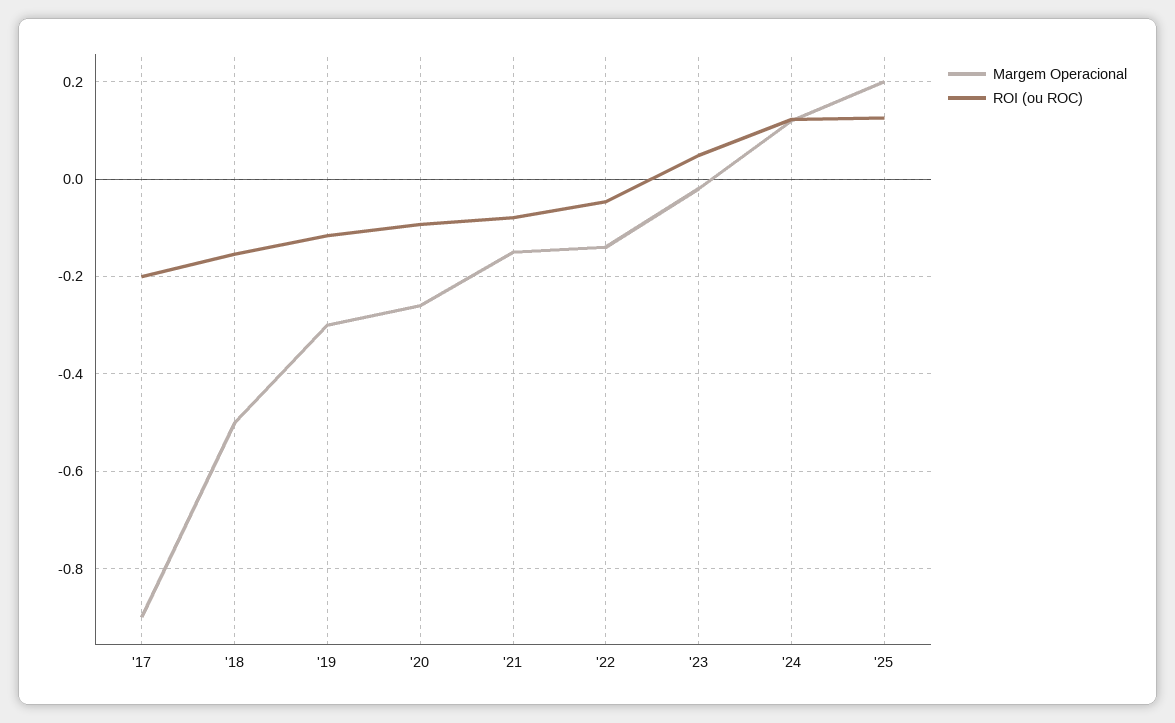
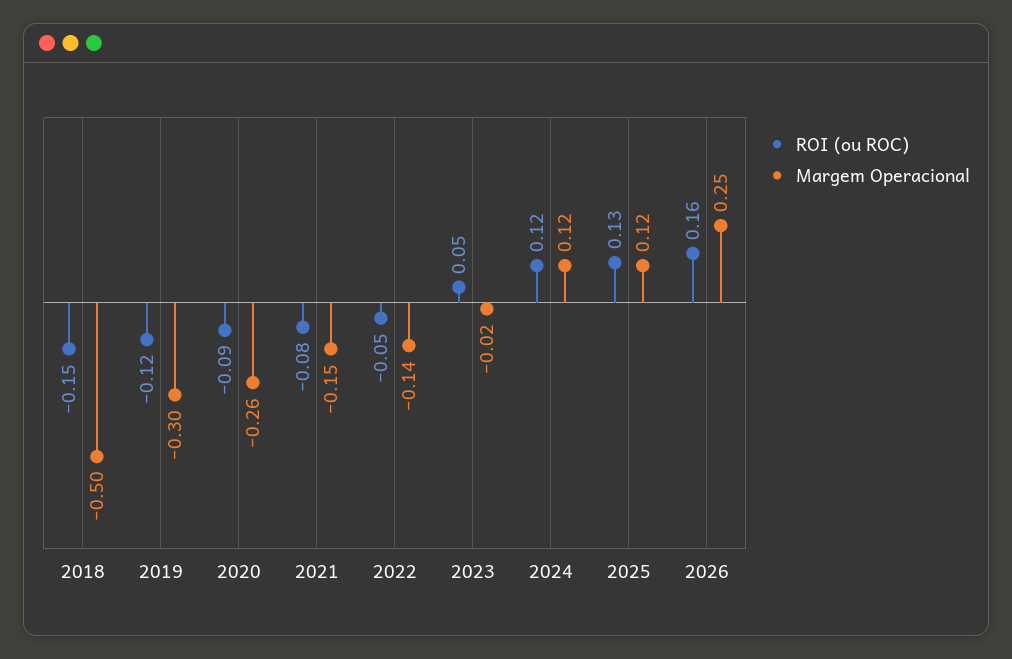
Margem Operacional, '17: -0.9 -> none
ROI (ou ROC), '17: -0.2 -> none
Margem Operacional, '25: 0.2 -> 0.12
ROI (ou ROC), 2026: none -> 0.16
Margem Operacional, 2026: none -> 0.25

